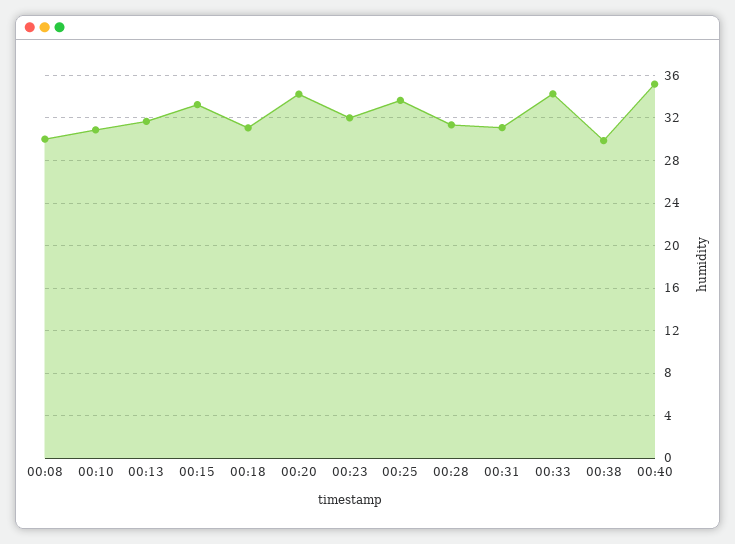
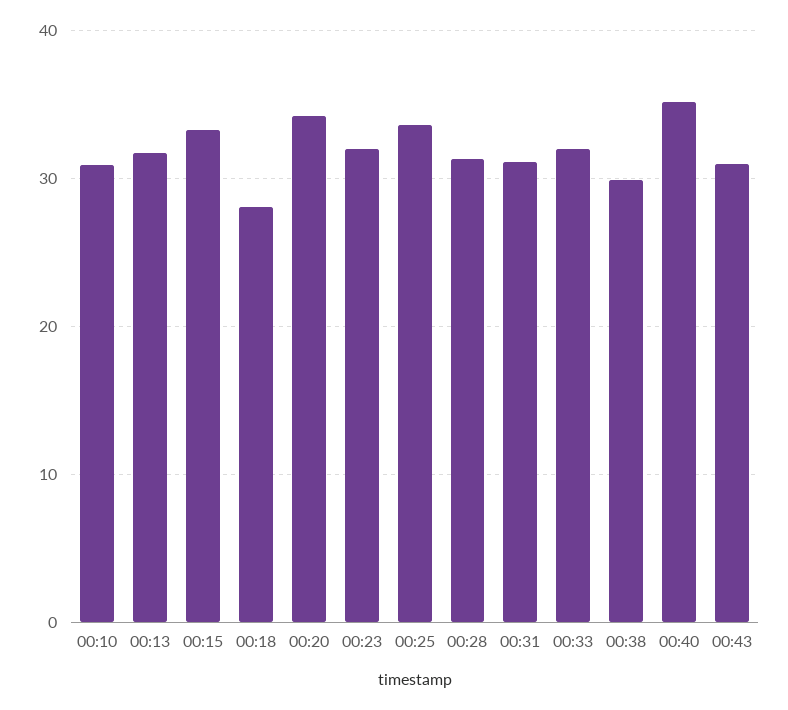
00:08: 30 -> none
00:18: 31 -> 28
00:33: 34 -> 32
00:43: none -> 31

